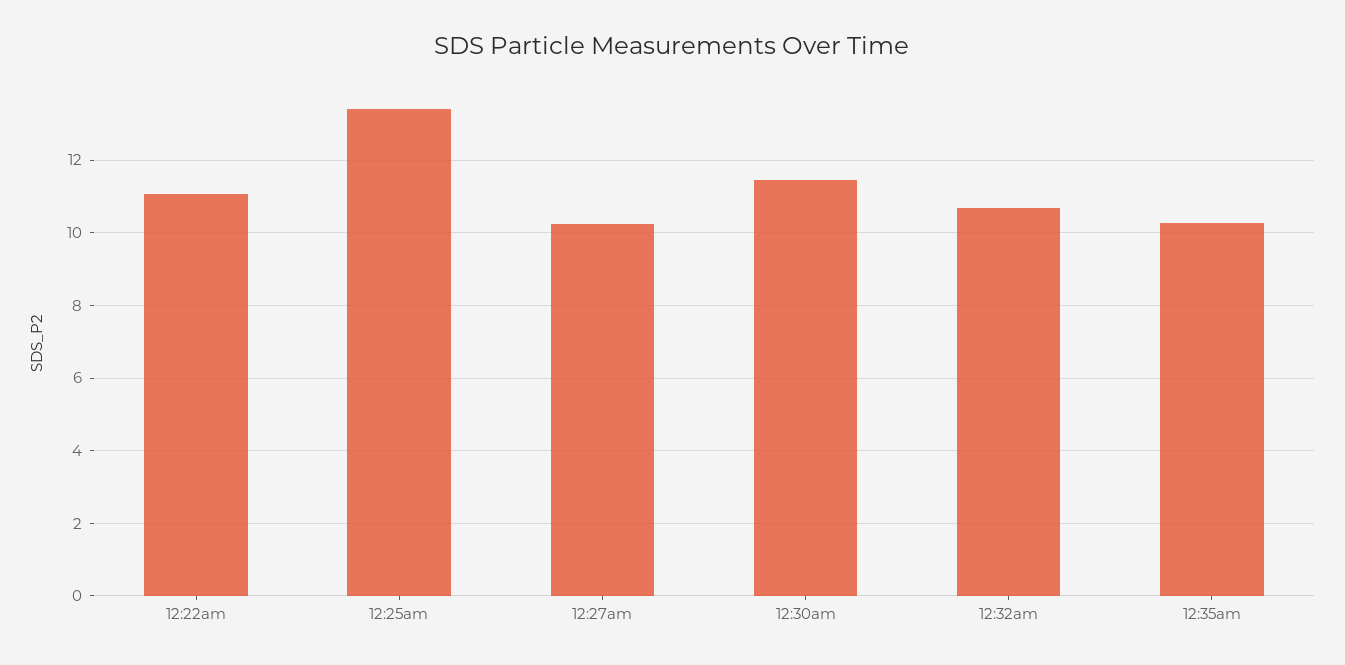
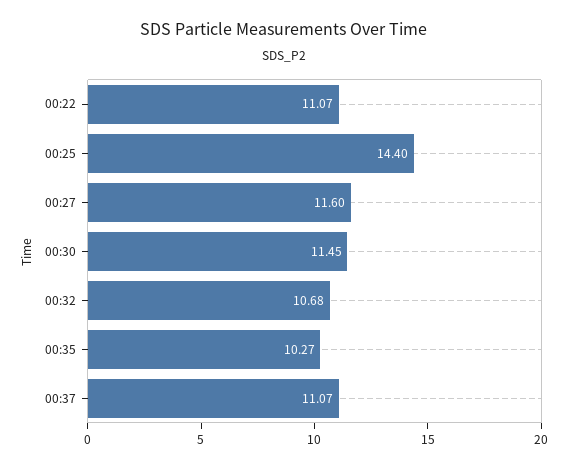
12:25am: 13.4 -> 14.4
12:27am: 10.2 -> 11.6
00:37: none -> 11.07

